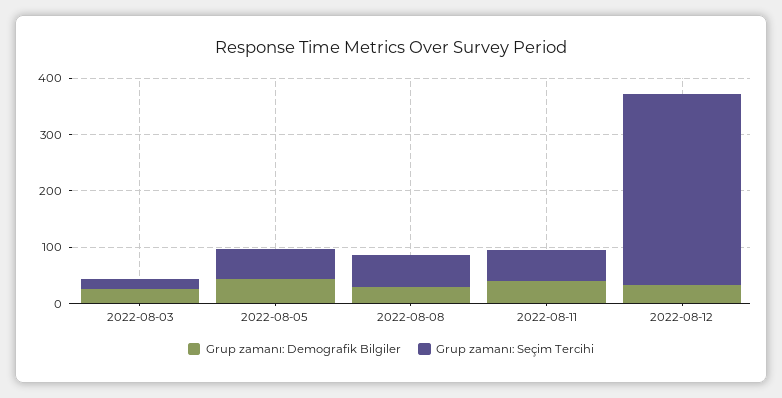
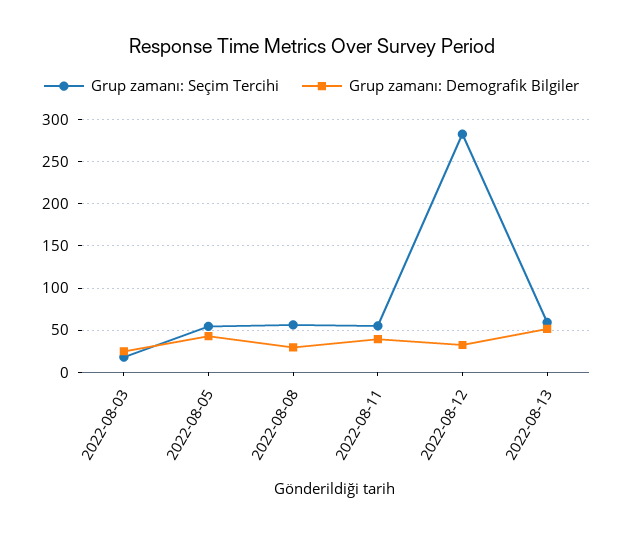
Grup zamanı: Seçim Tercihi, 2022-08-12: 340 -> 280
Grup zamanı: Seçim Tercihi, 2022-08-13: none -> 60
Grup zamanı: Demografik Bilgiler, 2022-08-13: none -> 50

